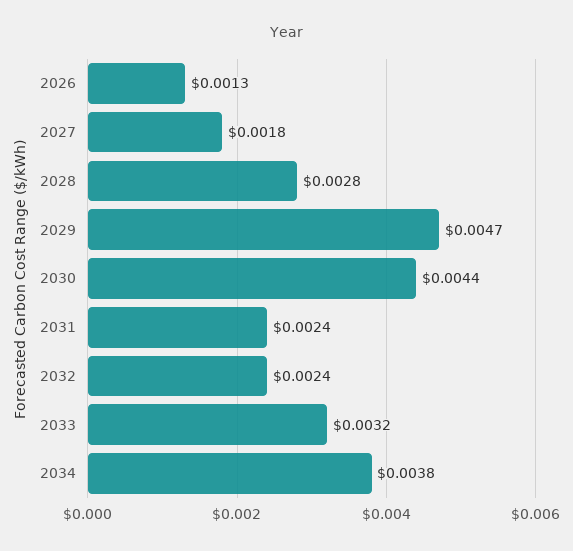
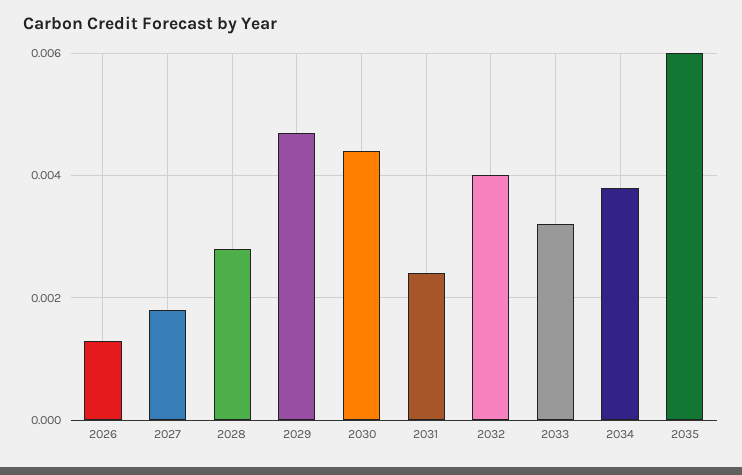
2032: 0.0024 -> 0.004
2035: none -> 0.006

